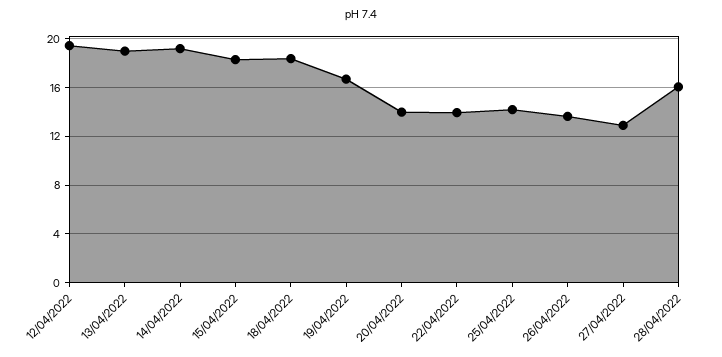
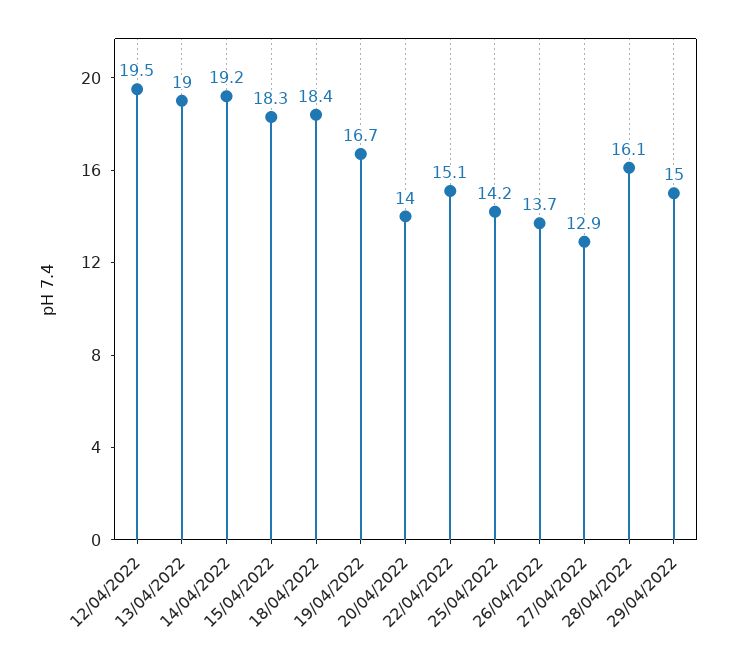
22/04/2022: 14 -> 15.1
29/04/2022: none -> 15

